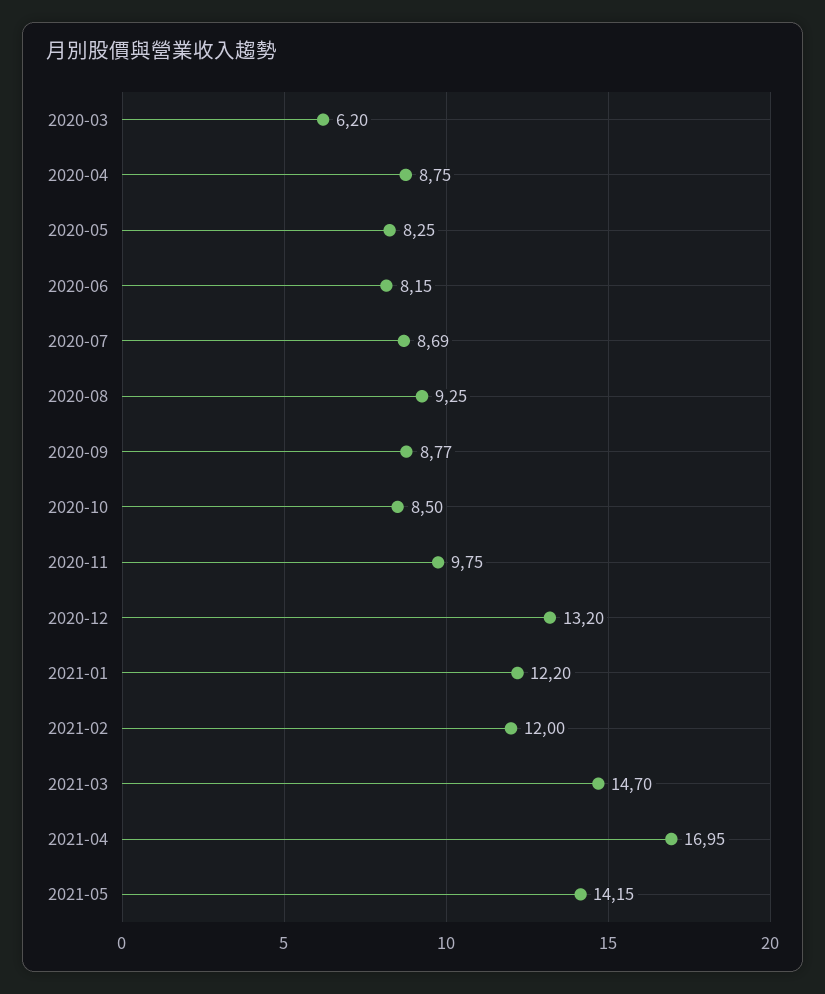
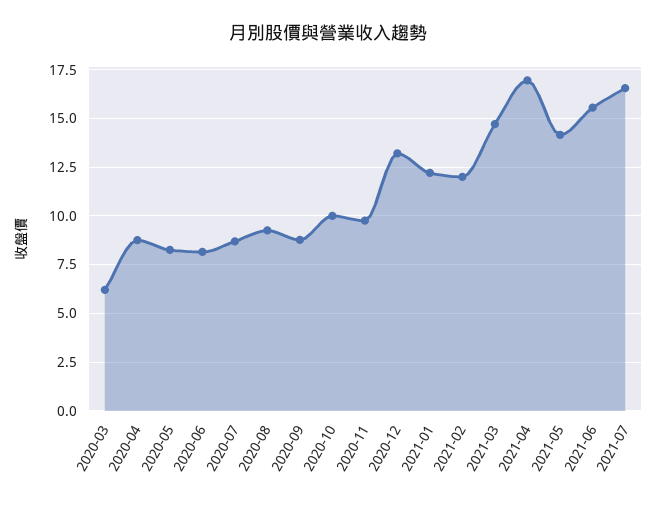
2020-10: 8.5 -> 10
2021-06: none -> 15.5
2021-07: none -> 16.5

